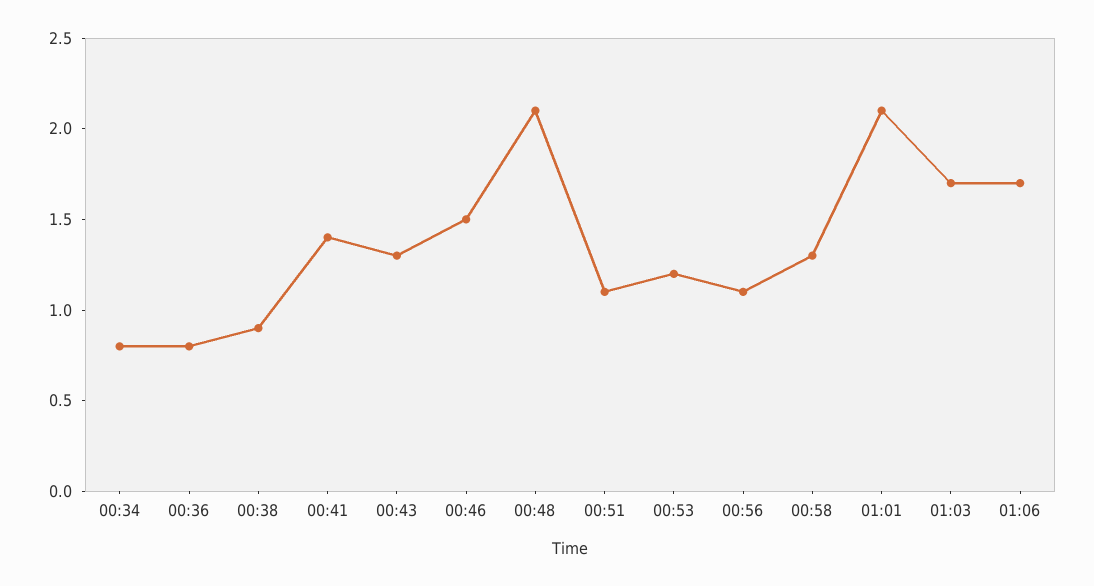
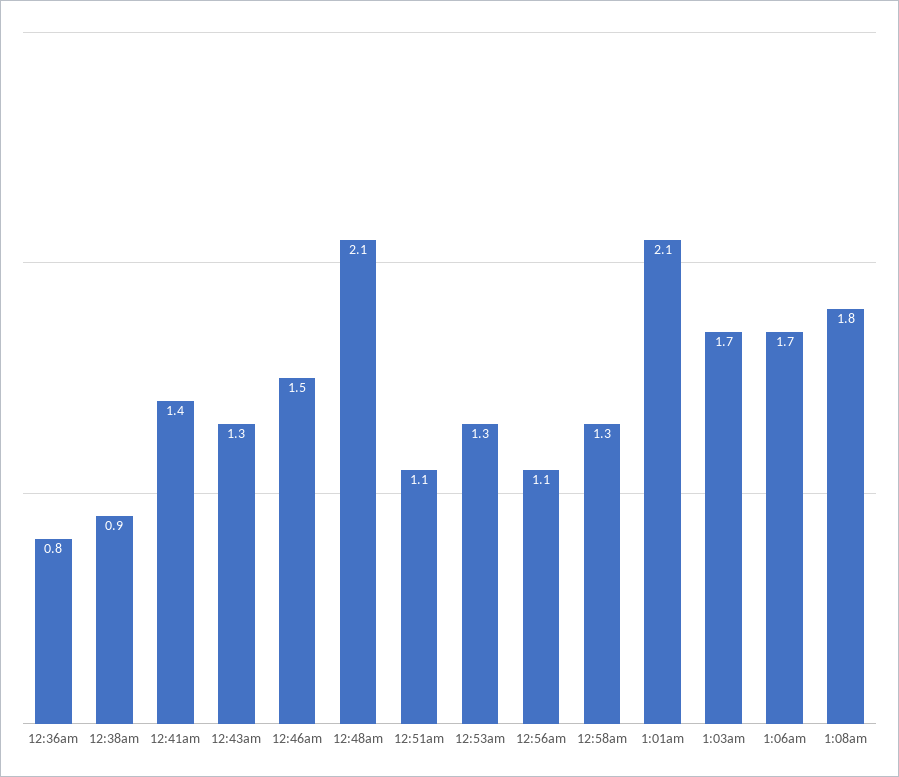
00:34: 0.8 -> none
00:53: 1.2 -> 1.3
1:08am: none -> 1.8

